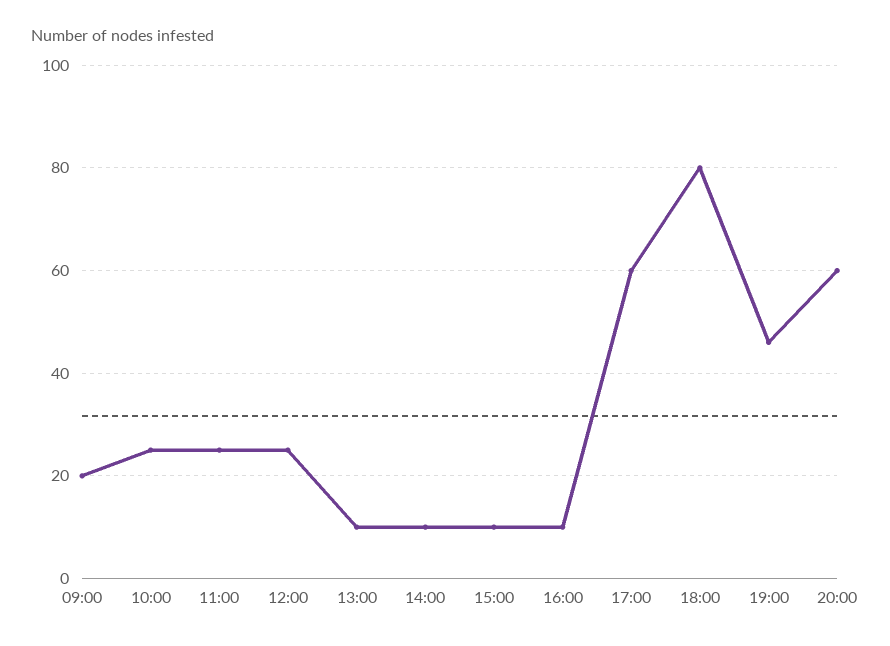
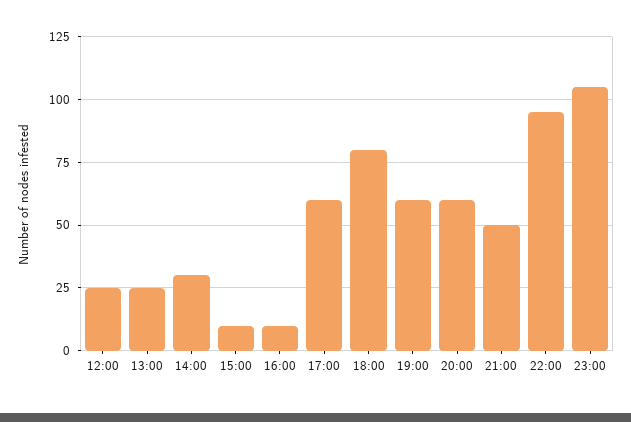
09:00: 20 -> none
10:00: 25 -> none
11:00: 25 -> none
13:00: 10 -> 25
14:00: 10 -> 30
19:00: 45 -> 60
21:00: none -> 50
22:00: none -> 95
23:00: none -> 105

